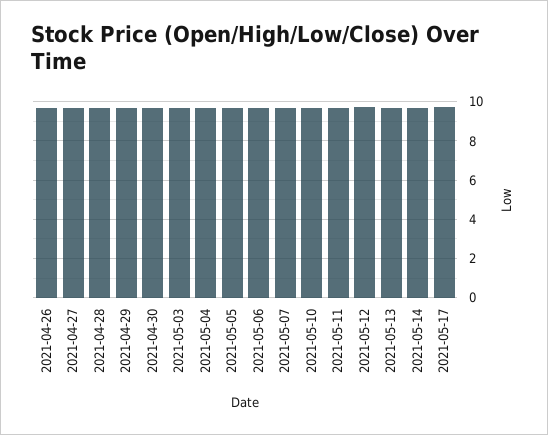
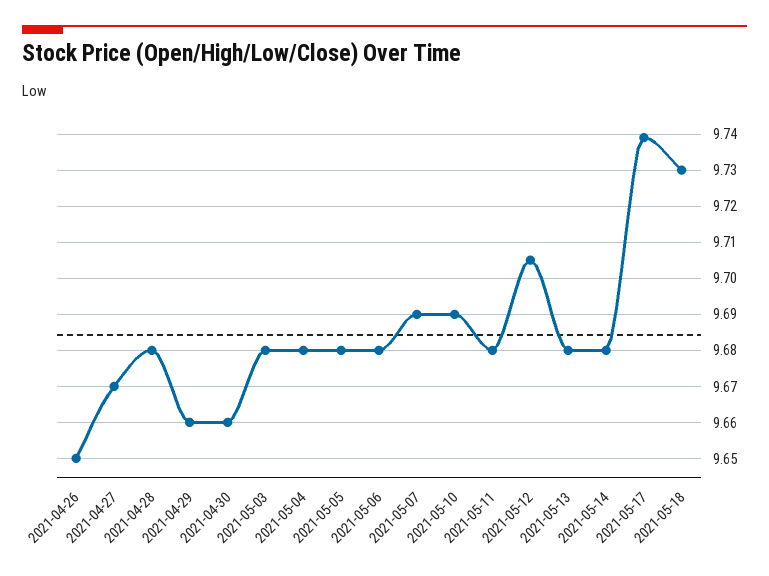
2021-05-18: none -> 9.73

